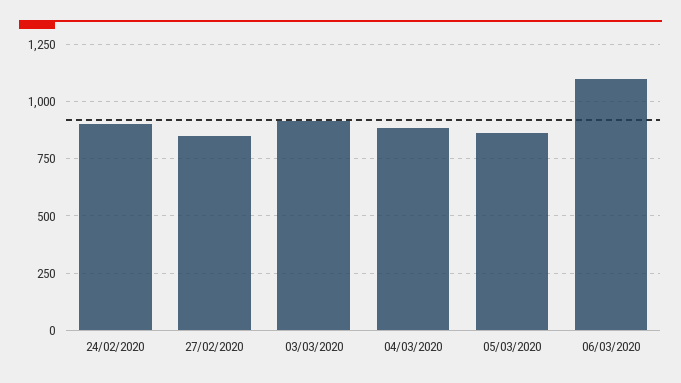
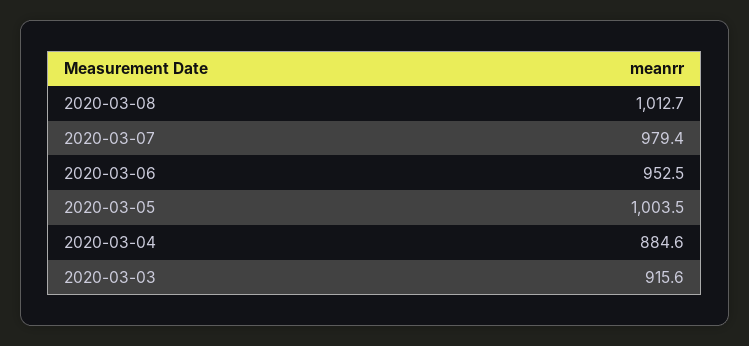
24/02/2020: 900 -> none
27/02/2020: 850 -> none
05/03/2020: 850 -> 1003.5
06/03/2020: 1100 -> 952.5
2020-03-08: none -> 1012.7
2020-03-07: none -> 979.4

